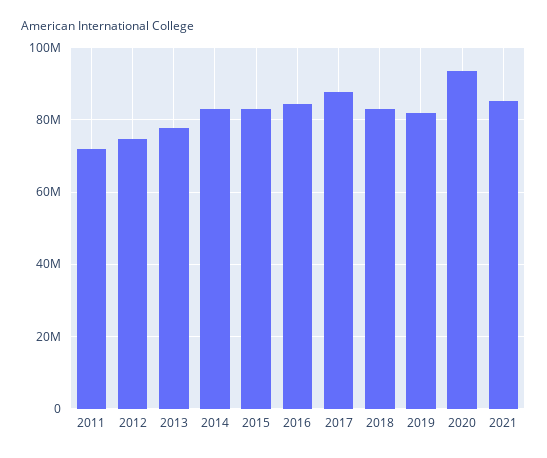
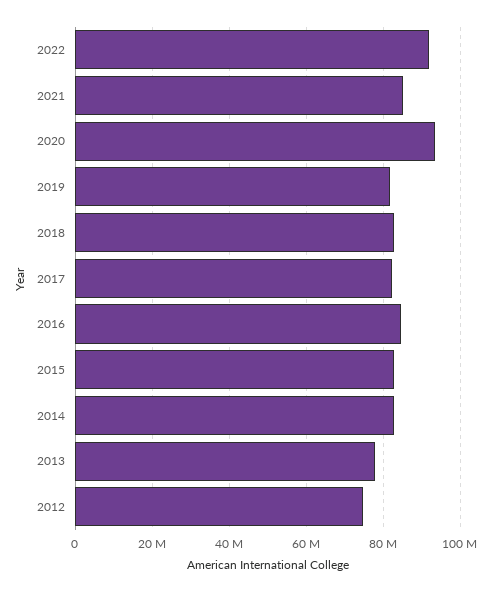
2011: 72000000 -> none
2017: 88000000 -> 82000000
2022: none -> 92000000

